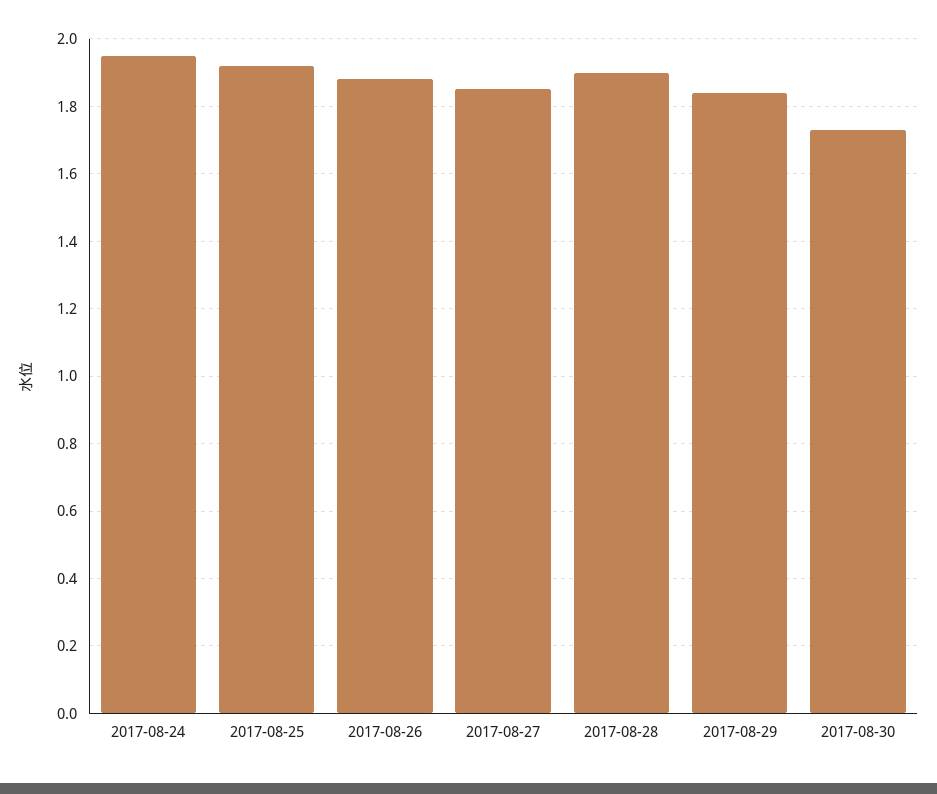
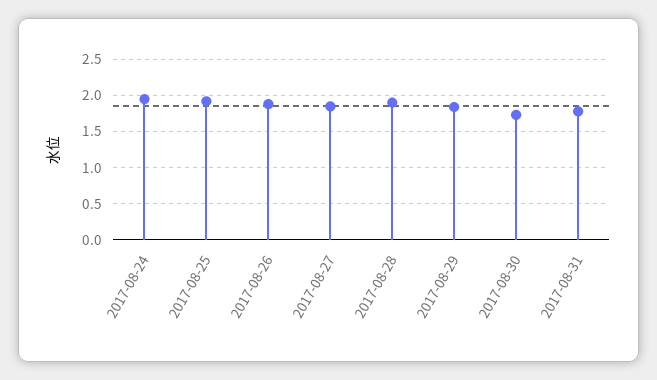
2017-08-31: none -> 1.8

